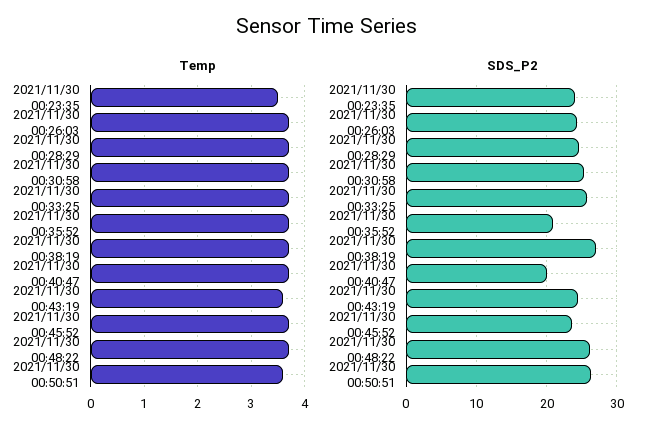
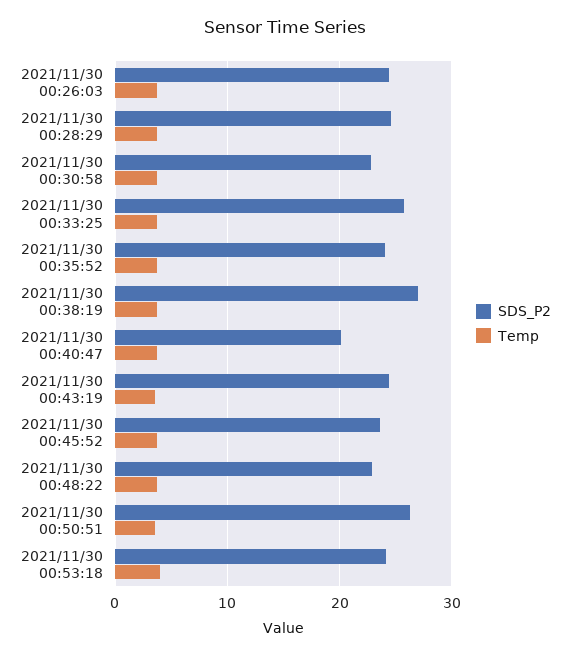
Temp, 2021/11/30 00:23:35: 3.5 -> none
SDS_P2, 2021/11/30 00:23:35: 24 -> none
SDS_P2, 2021/11/30 00:30:58: 25 -> 23
SDS_P2, 2021/11/30 00:35:52: 21 -> 24
SDS_P2, 2021/11/30 00:48:22: 26 -> 23
SDS_P2, 2021/11/30 00:53:18: none -> 24
Temp, 2021/11/30 00:53:18: none -> 4

